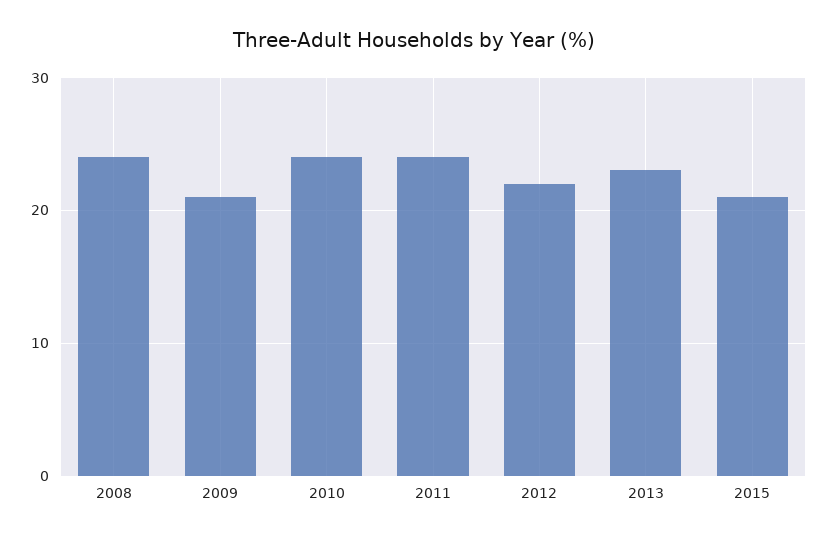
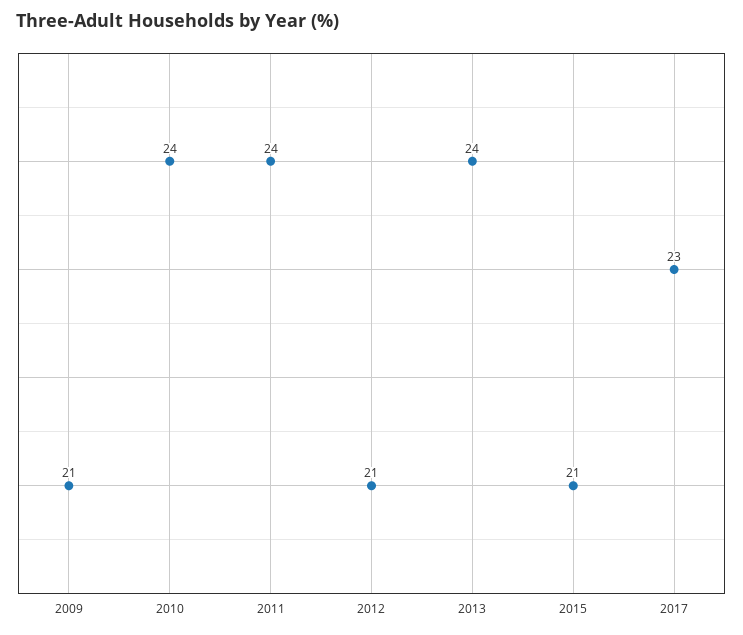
2008: 24 -> none
2012: 22 -> 21
2013: 23 -> 24
2017: none -> 23

